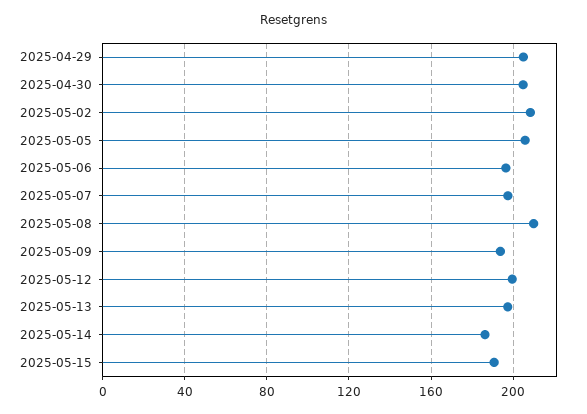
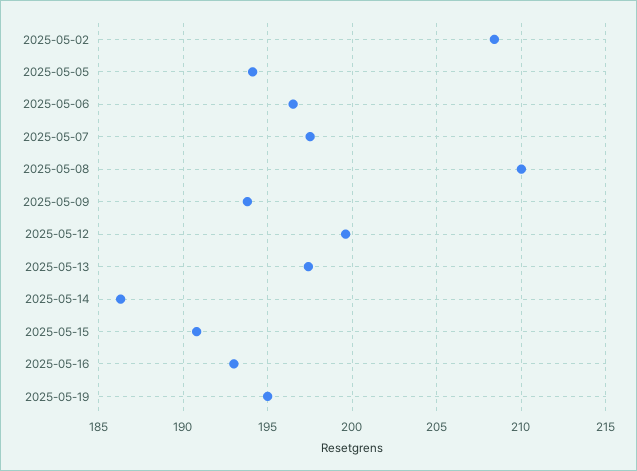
2025-04-29: 205 -> none
2025-04-30: 205 -> none
2025-05-05: 205 -> 194
2025-05-16: none -> 193
2025-05-19: none -> 195

